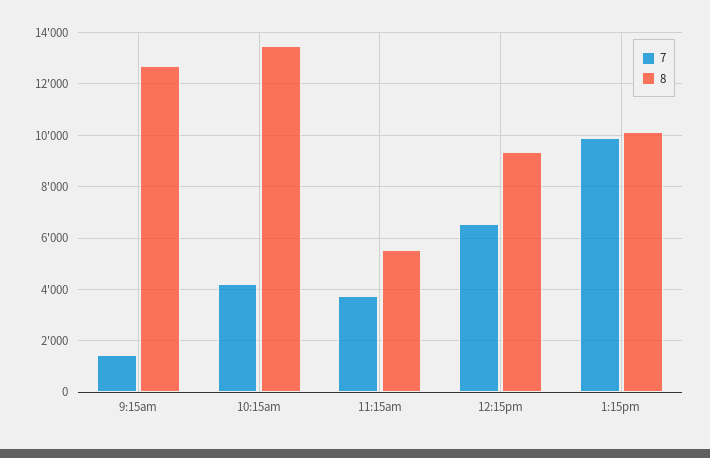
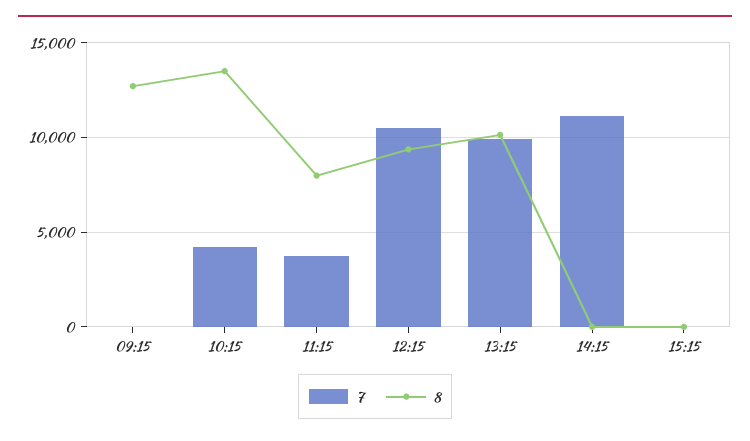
7, 9:15am: 1500 -> 0
8, 11:15am: 5500 -> 8000
7, 12:15pm: 6500 -> 10500
7, 14:15: none -> 11000
8, 14:15: none -> 0
7, 15:15: none -> 0
8, 15:15: none -> 0

